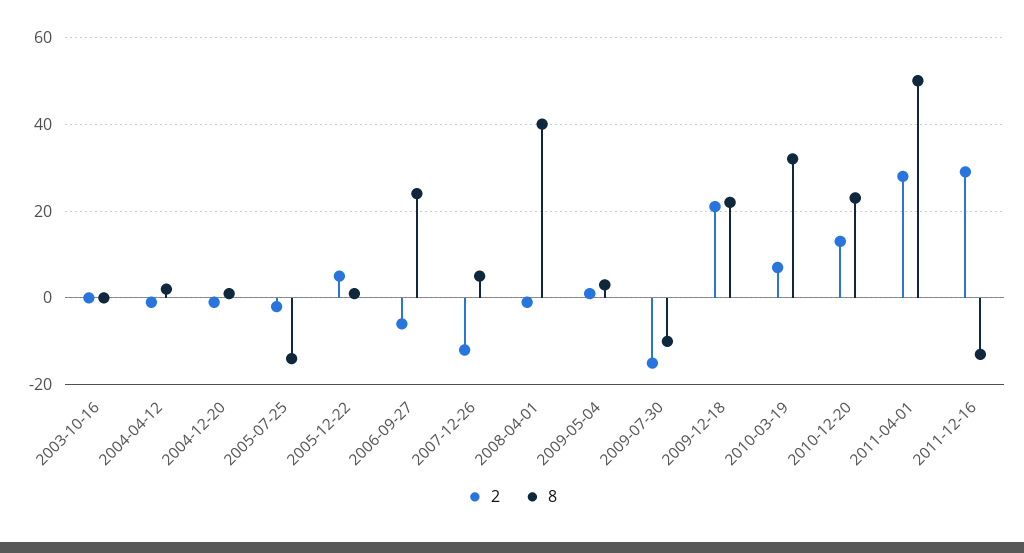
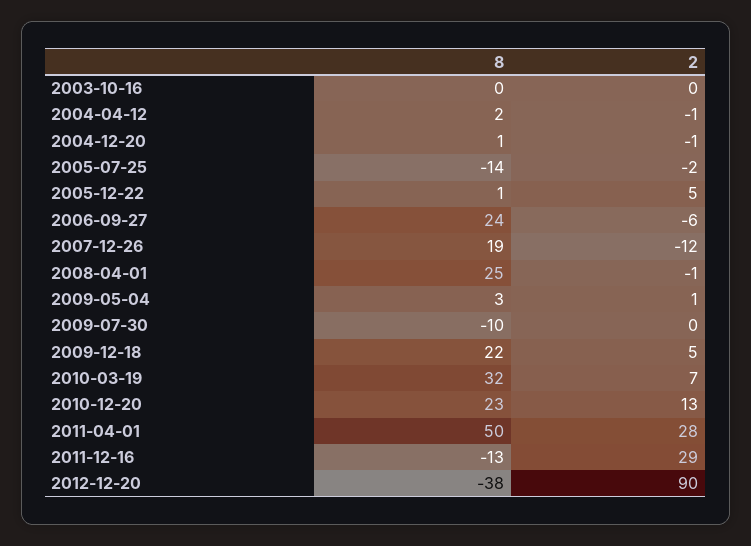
8, 2007-12-26: 5 -> 19
8, 2008-04-01: 40 -> 25
2, 2009-07-30: -15 -> 0
2, 2009-12-18: 20 -> 5
8, 2012-12-20: none -> -38
2, 2012-12-20: none -> 90

